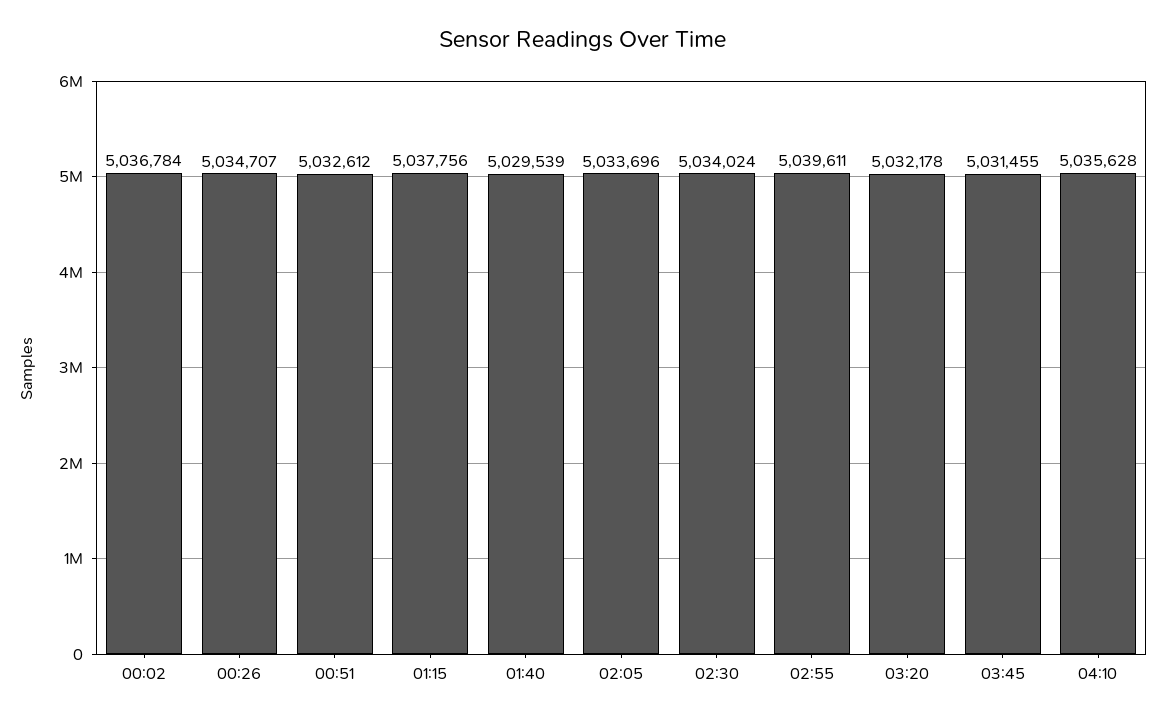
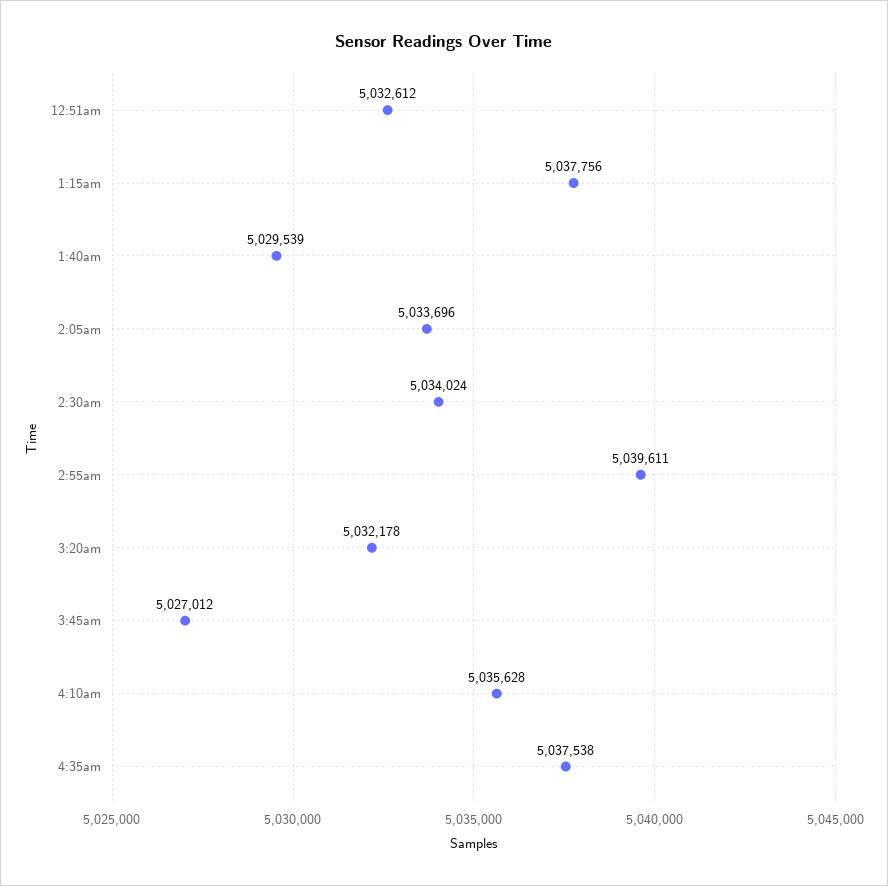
00:02: 5036784 -> none
00:26: 5034707 -> none
03:45: 5031455 -> 5027012
4:35am: none -> 5037538

